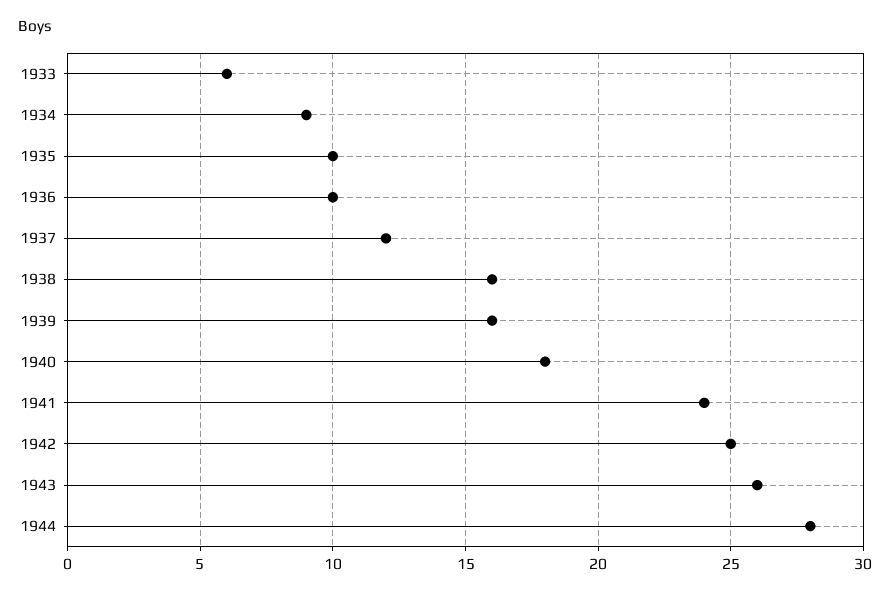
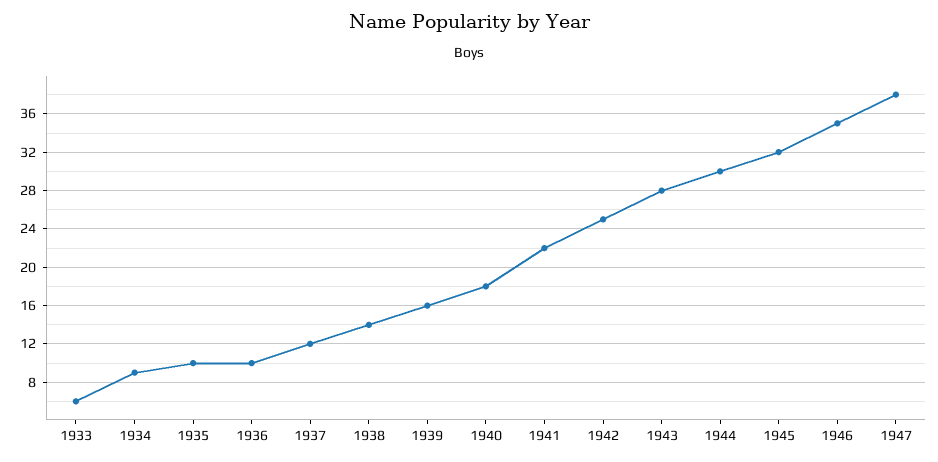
1938: 16 -> 14
1941: 24 -> 22
1943: 26 -> 28
1944: 28 -> 30
1945: none -> 32
1946: none -> 35
1947: none -> 38

